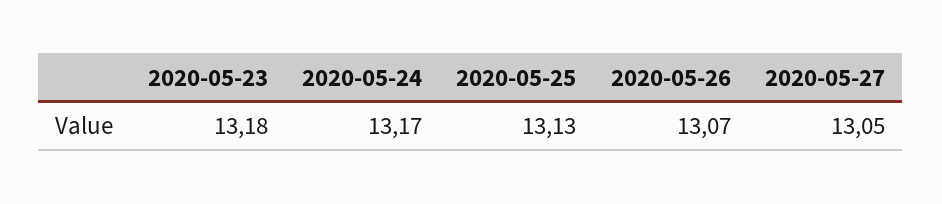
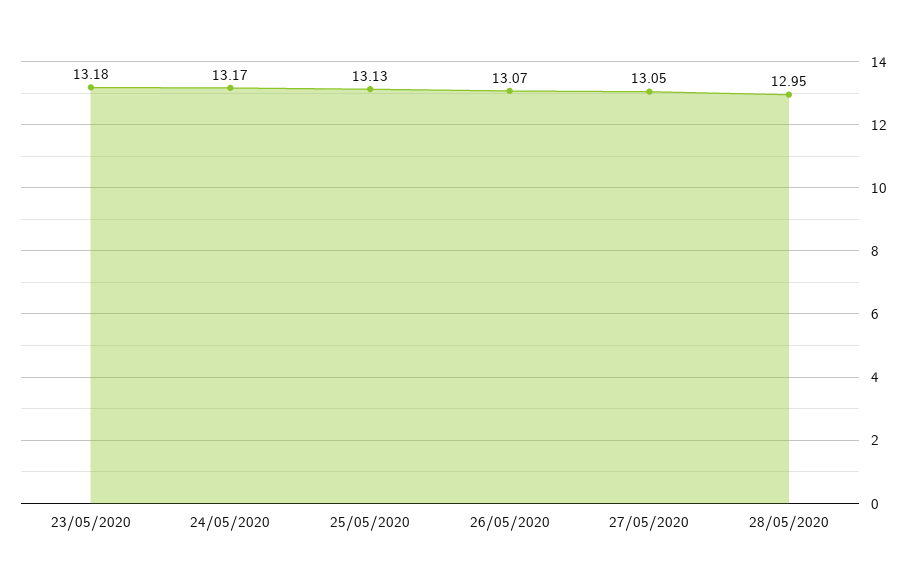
28/05/2020: none -> 12.95

